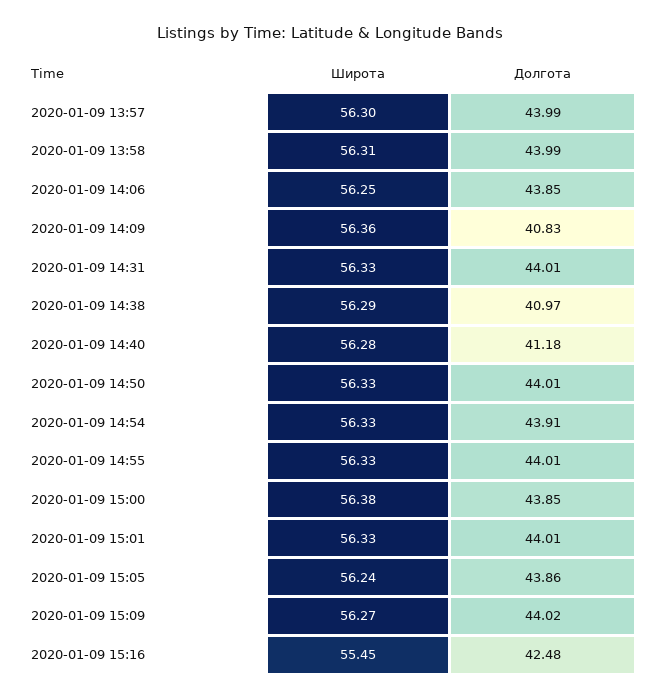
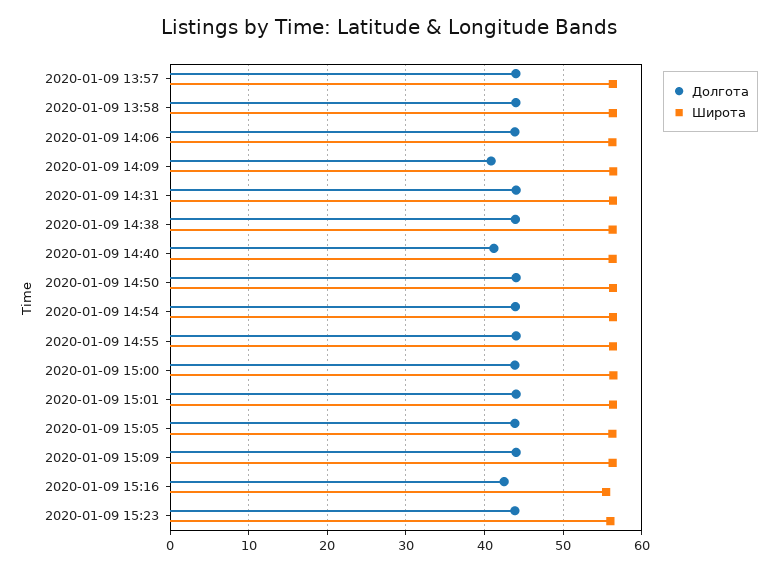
Долгота, 2020-01-09 14:38: 40.97 -> 44
Долгота, 2020-01-09 15:23: none -> 44
Широта, 2020-01-09 15:23: none -> 56

